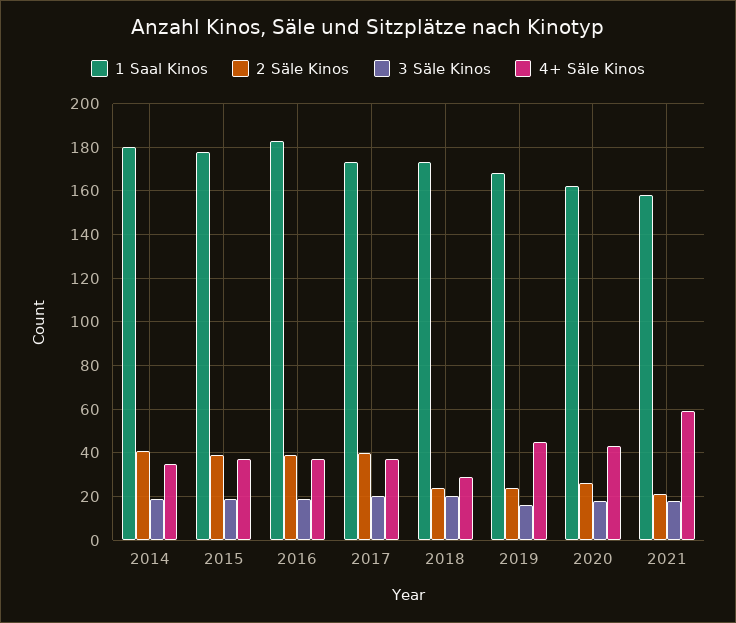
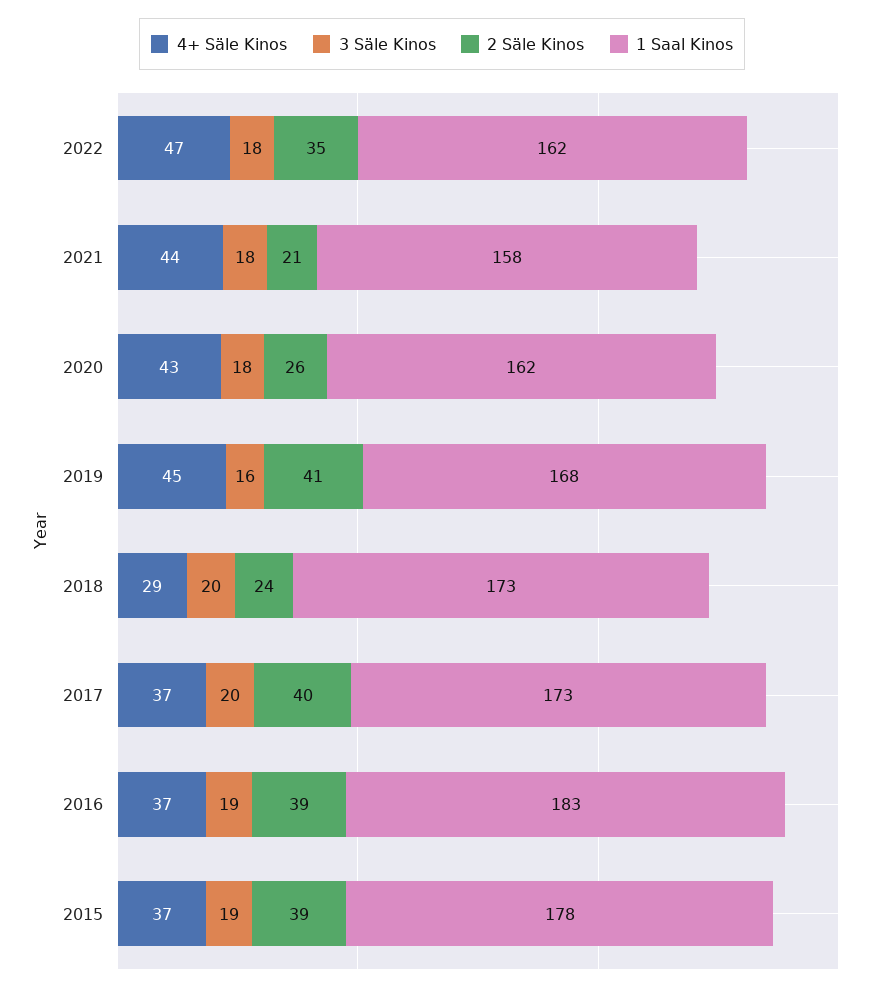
1 Saal Kinos, 2014: 180 -> none
2 Säle Kinos, 2014: 40 -> none
3 Säle Kinos, 2014: 20 -> none
4+ Säle Kinos, 2014: 35 -> none
2 Säle Kinos, 2019: 25 -> 41
4+ Säle Kinos, 2021: 60 -> 44
4+ Säle Kinos, 2022: none -> 47
3 Säle Kinos, 2022: none -> 18
2 Säle Kinos, 2022: none -> 35
1 Saal Kinos, 2022: none -> 162

